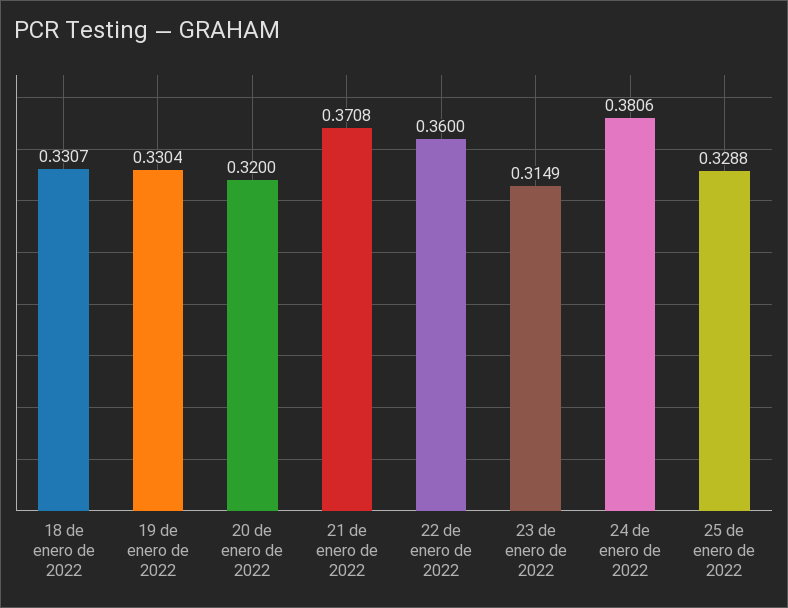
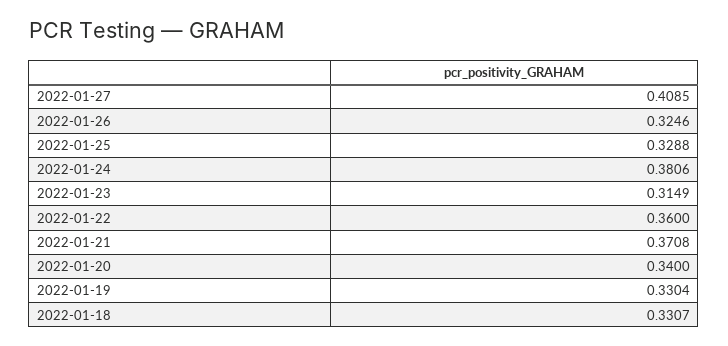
20 de enero de 2022: 0.32 -> 0.34
2022-01-27: none -> 0.4085
2022-01-26: none -> 0.3246

